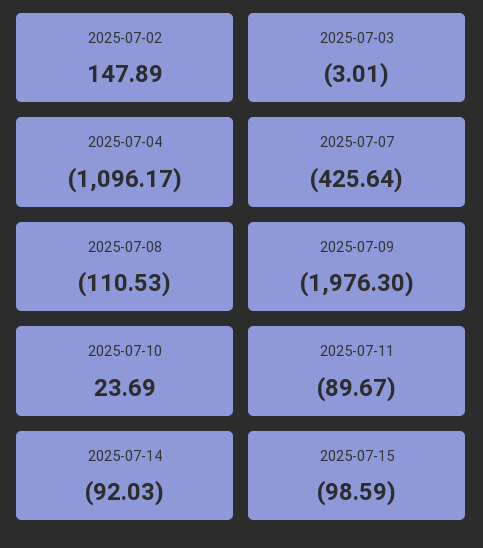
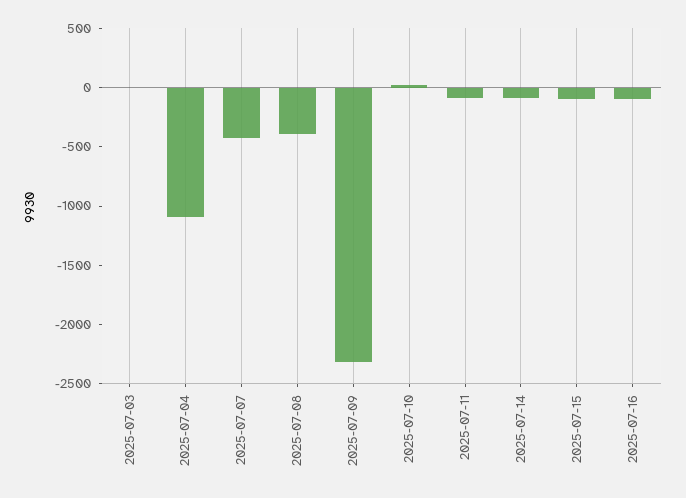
2025-07-02: 147.89 -> none
2025-07-08: -110.53 -> -400
2025-07-09: -1976.3 -> -2300
2025-07-16: none -> -100

